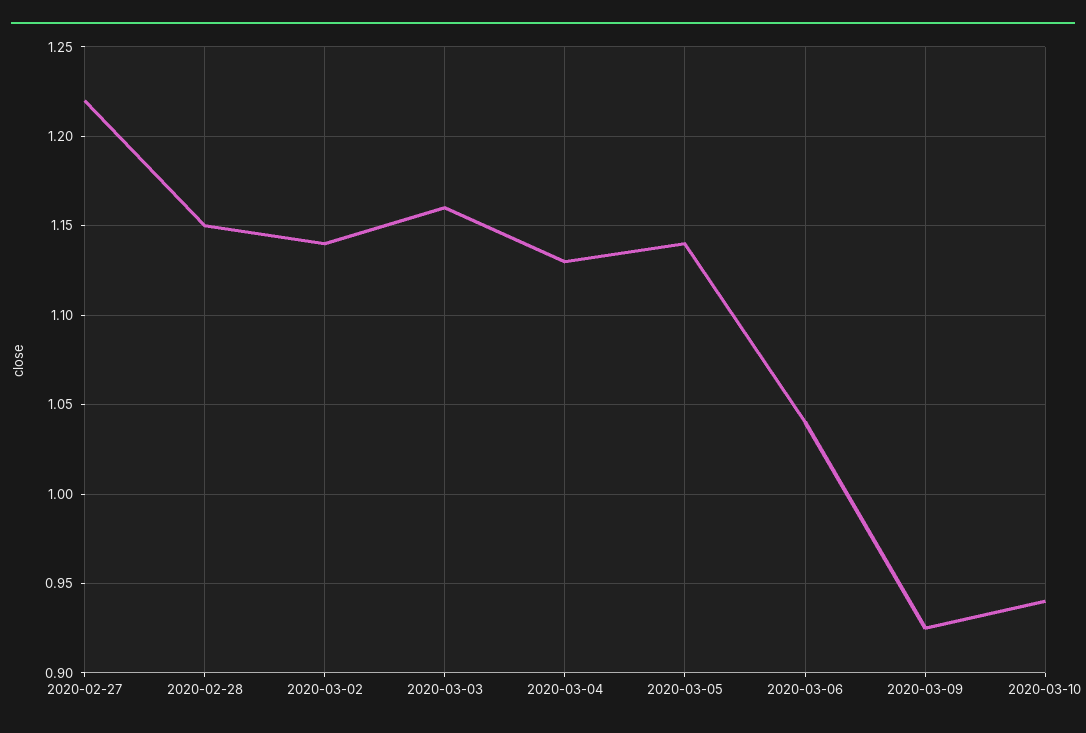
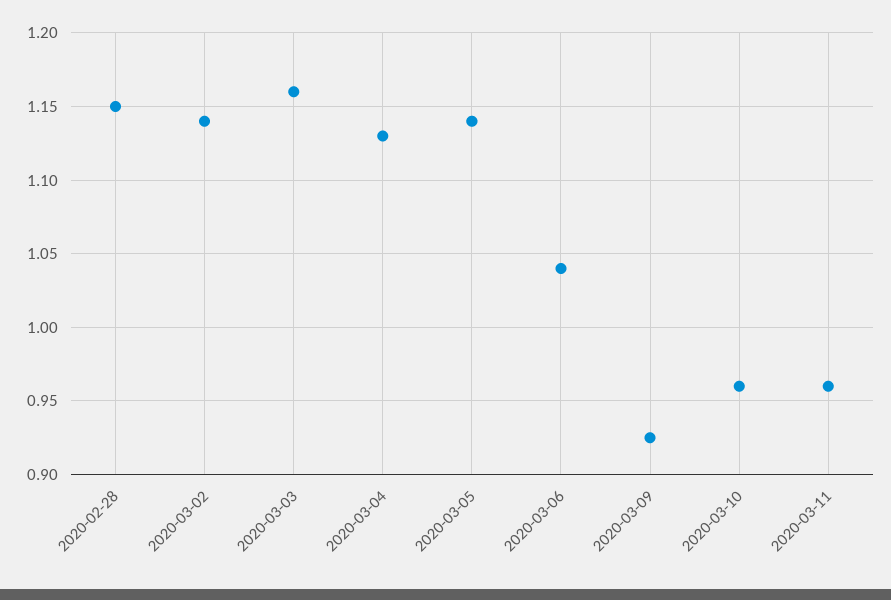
2020-02-27: 1.22 -> none
2020-03-10: 0.94 -> 0.96
2020-03-11: none -> 0.96

